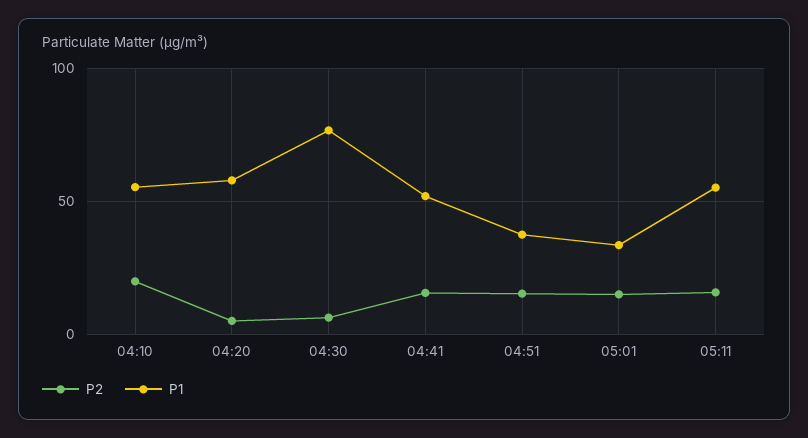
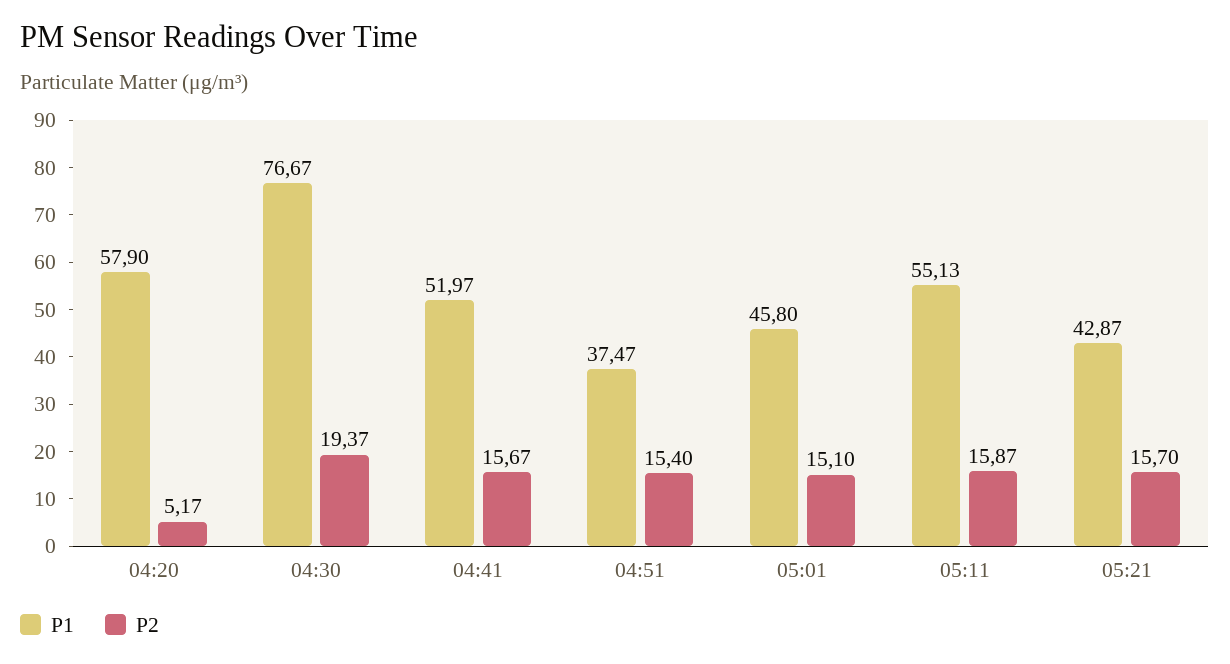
P2, 04:10: 20 -> none
P1, 04:10: 55 -> none
P2, 04:30: 5 -> 19.37
P1, 05:01: 35 -> 45.8
P1, 05:21: none -> 42.87
P2, 05:21: none -> 15.7

